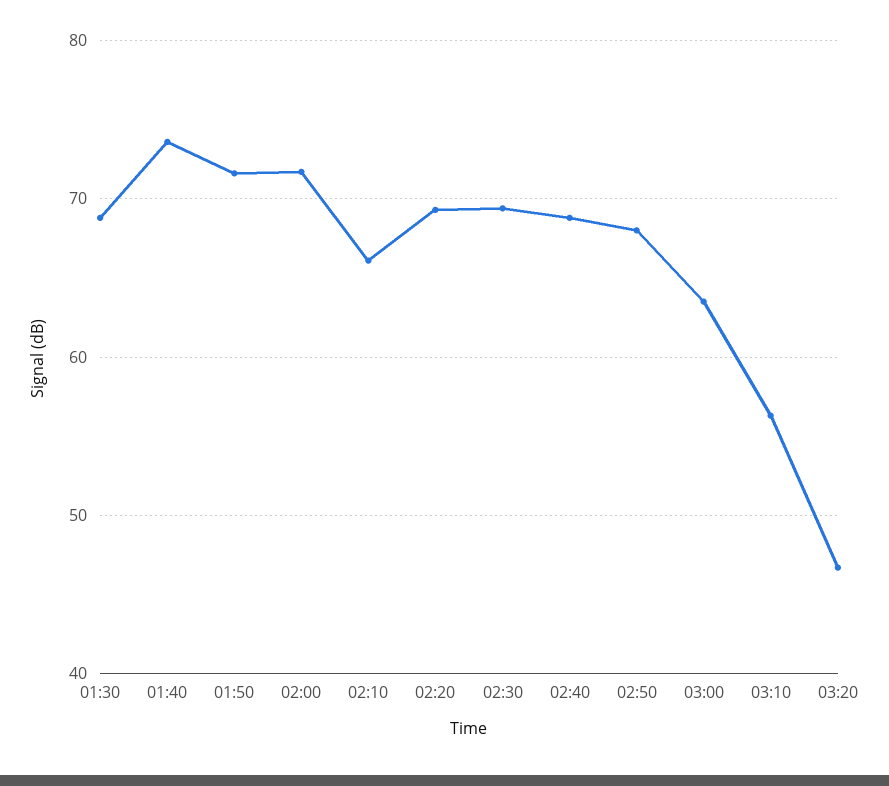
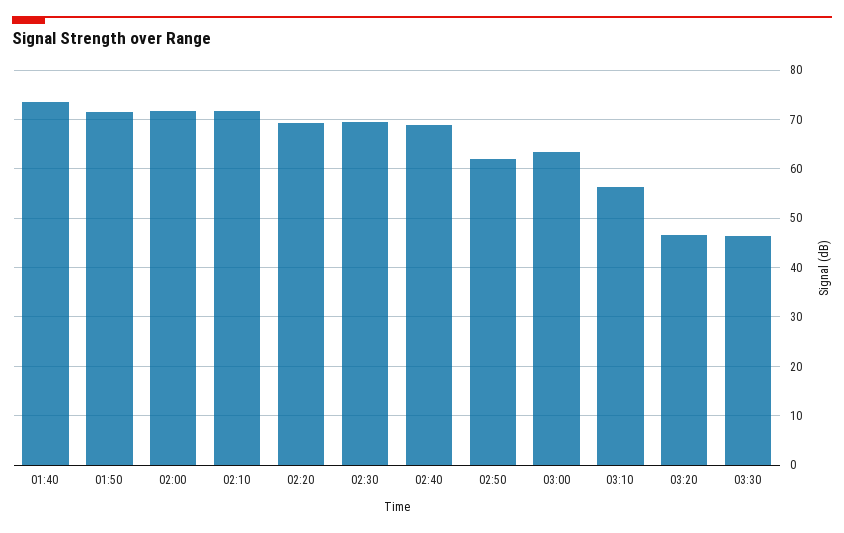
01:30: 69 -> none
02:10: 66 -> 72
02:50: 68 -> 62
03:30: none -> 46

